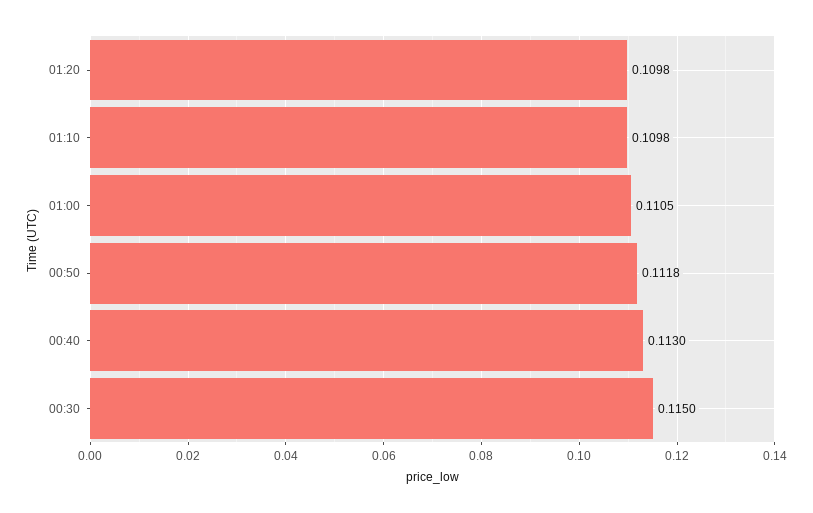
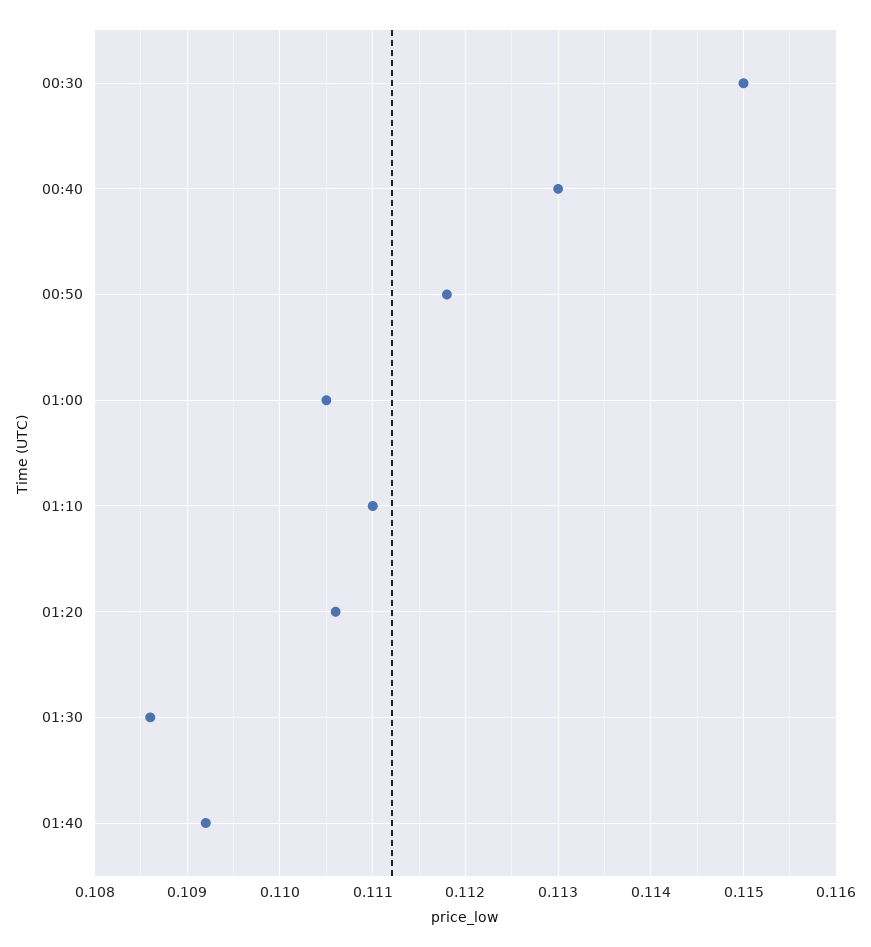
01:20: 0.1098 -> 0.1106
01:10: 0.1098 -> 0.111
01:30: none -> 0.1086
01:40: none -> 0.1092

